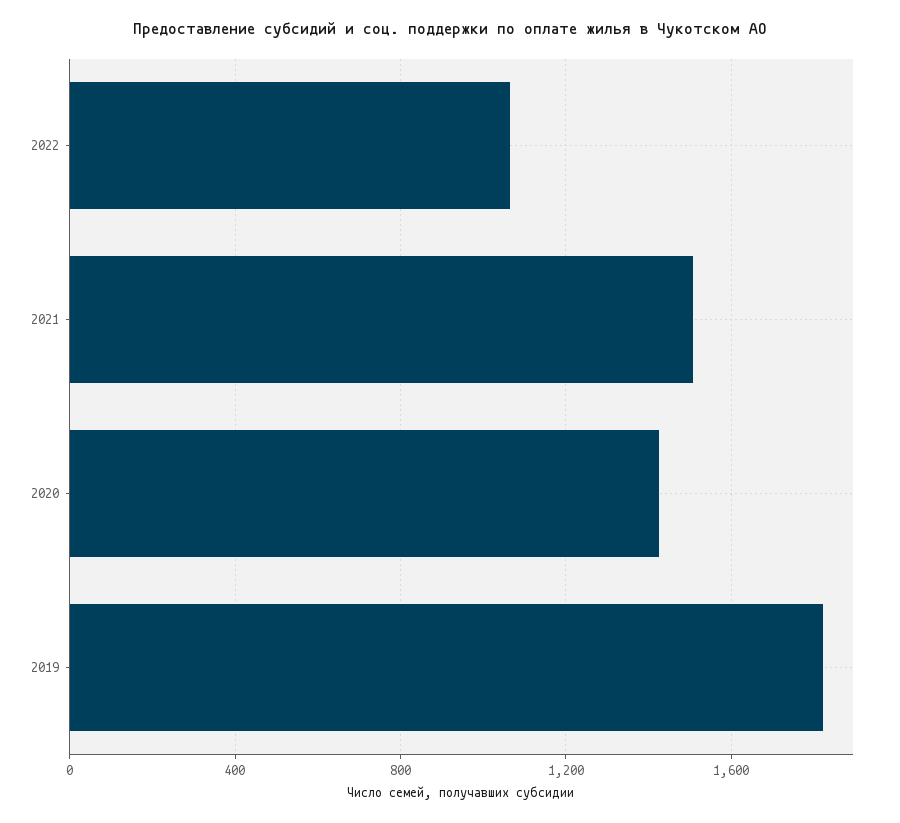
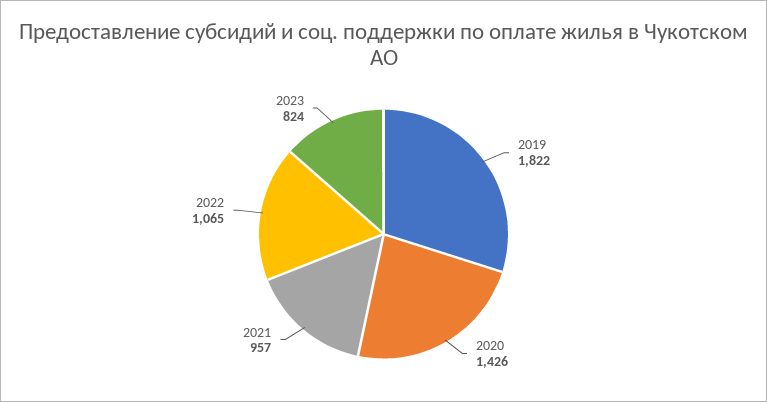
2021: 1500 -> 957
2023: none -> 824

